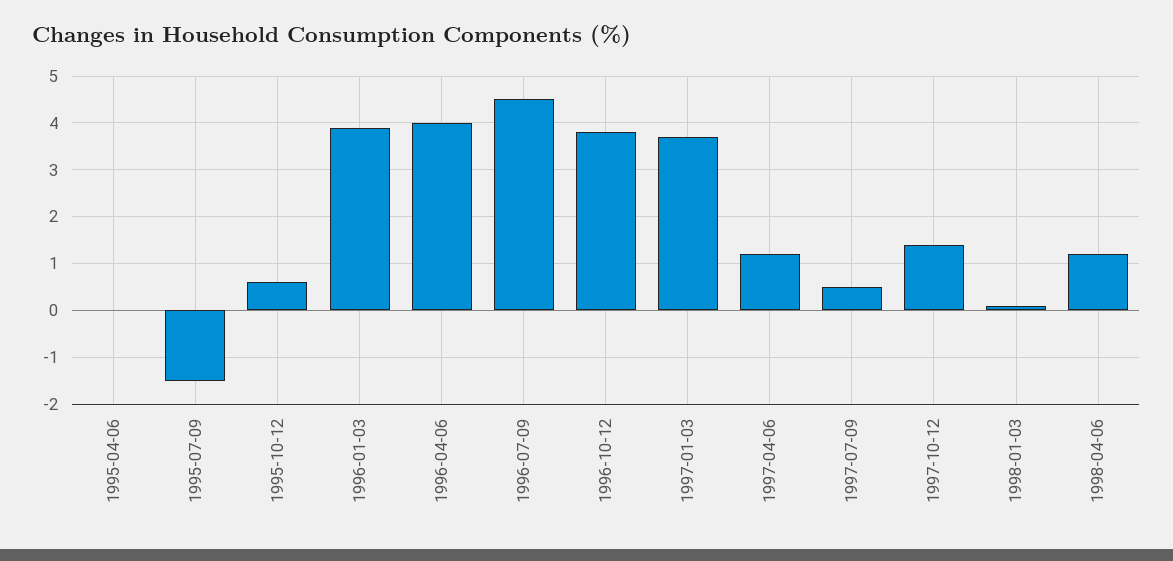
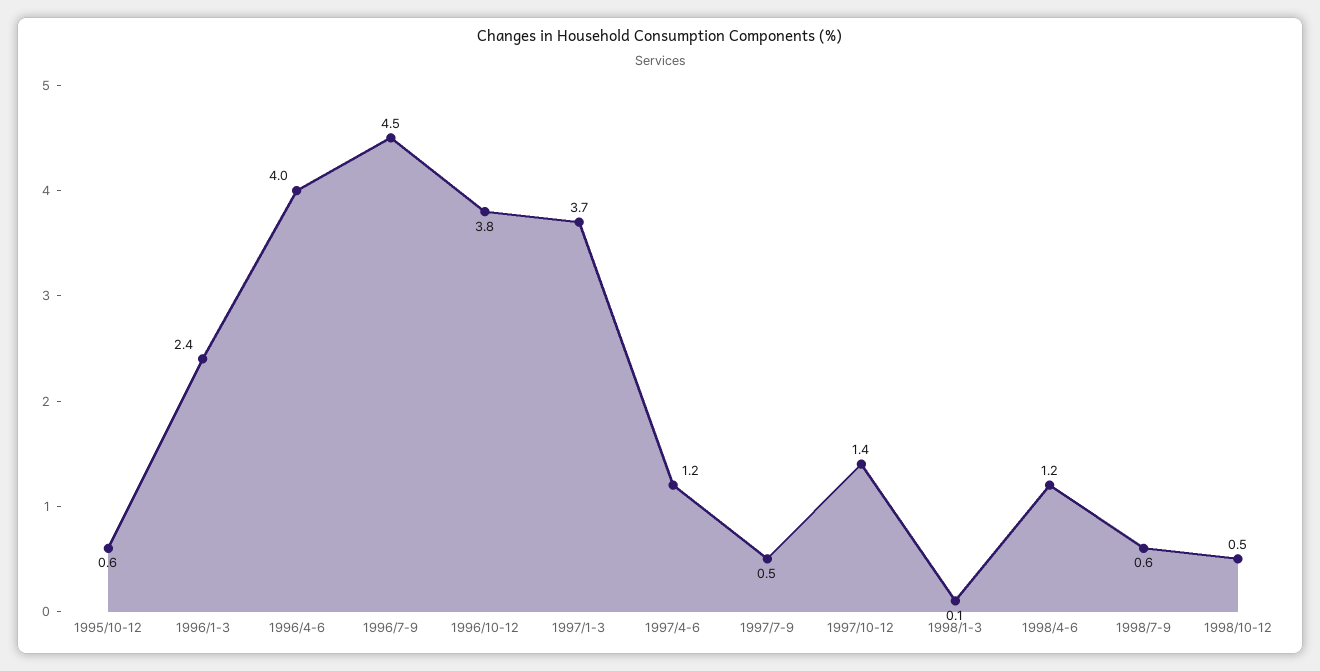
1995-04-06: 0 -> none
1995-07-09: -1.5 -> none
1996-01-03: 4 -> 2.4
1998/7-9: none -> 0.6
1998/10-12: none -> 0.5

